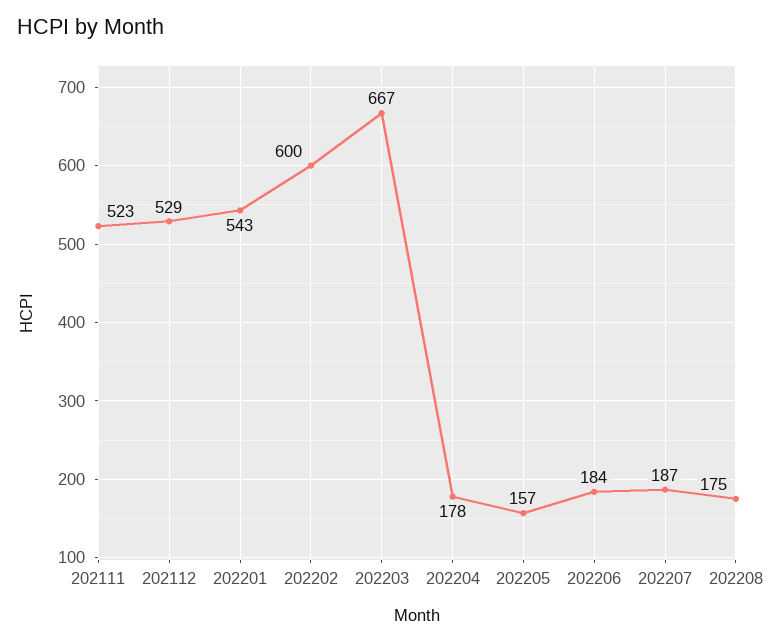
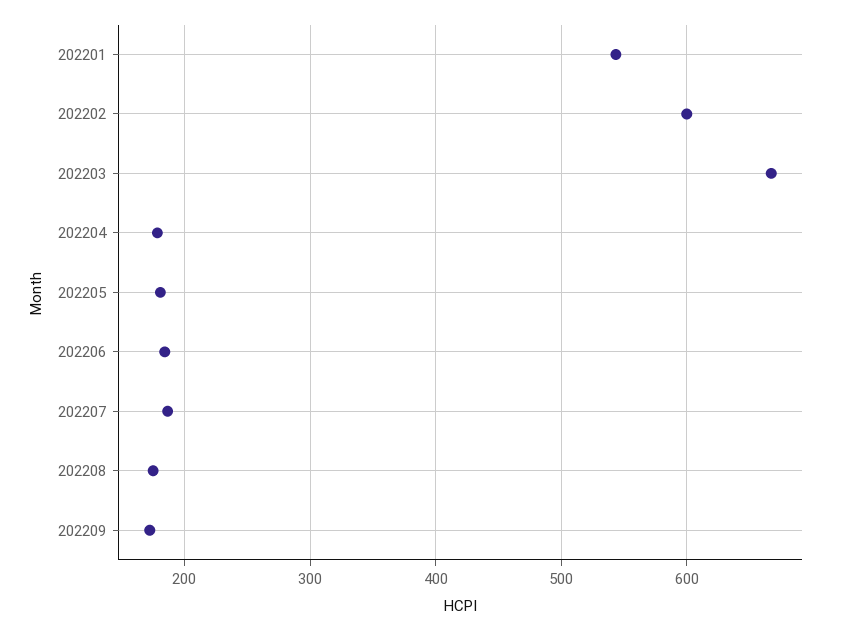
202111: 523 -> none
202112: 529 -> none
202205: 157 -> 180
202209: none -> 170

